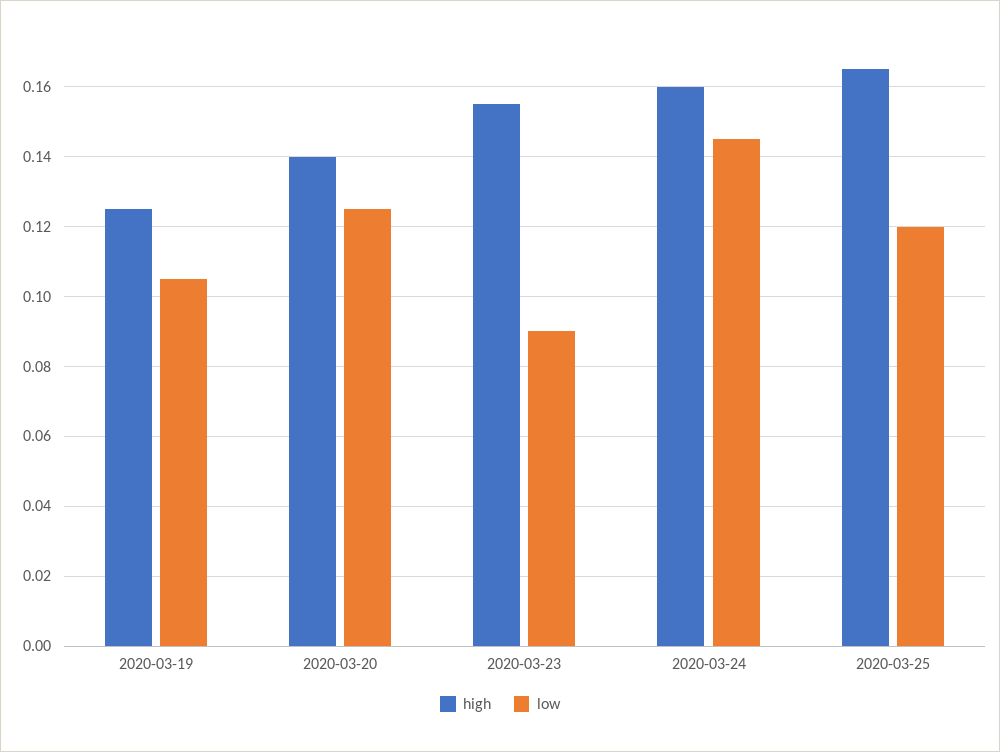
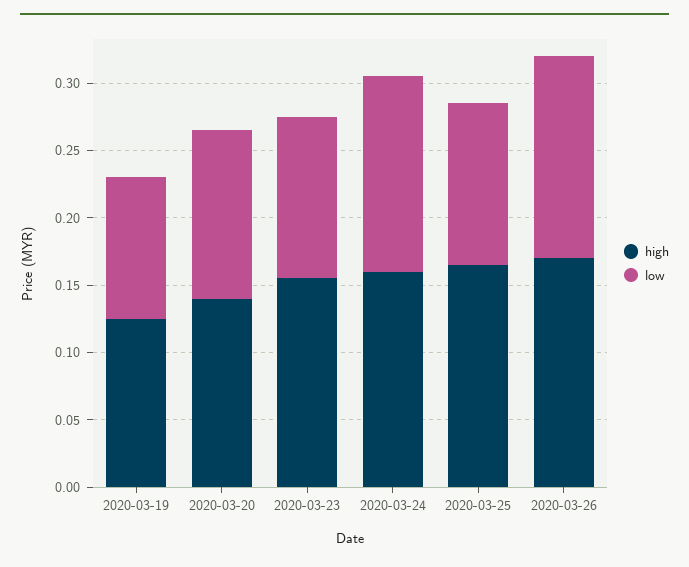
low, 2020-03-23: 0.09 -> 0.12
high, 2020-03-26: none -> 0.17
low, 2020-03-26: none -> 0.15

